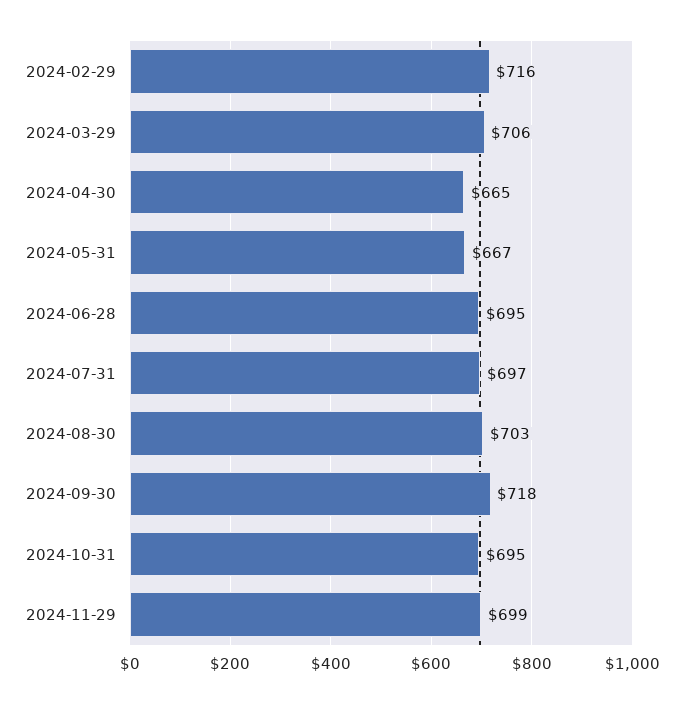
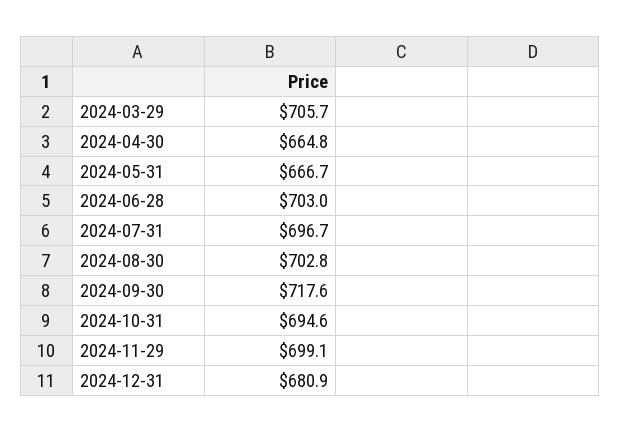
2024-02-29: 716 -> none
2024-06-28: 695 -> 703
2024-12-31: none -> 680.9

